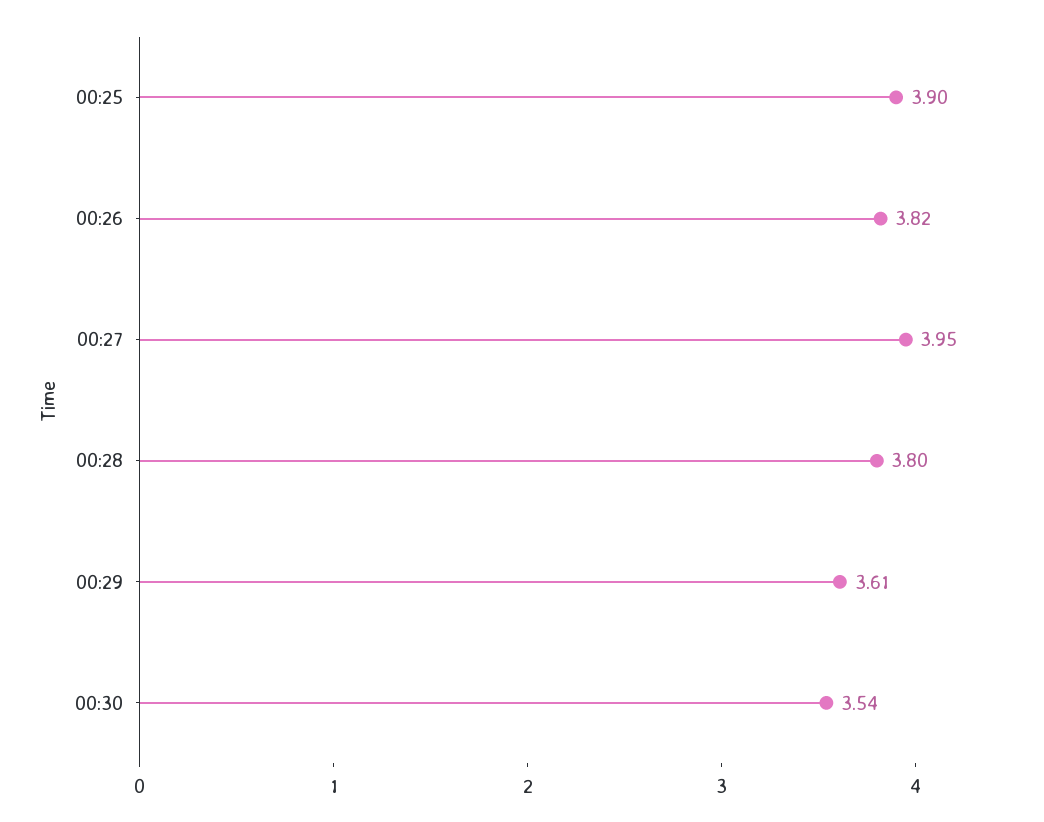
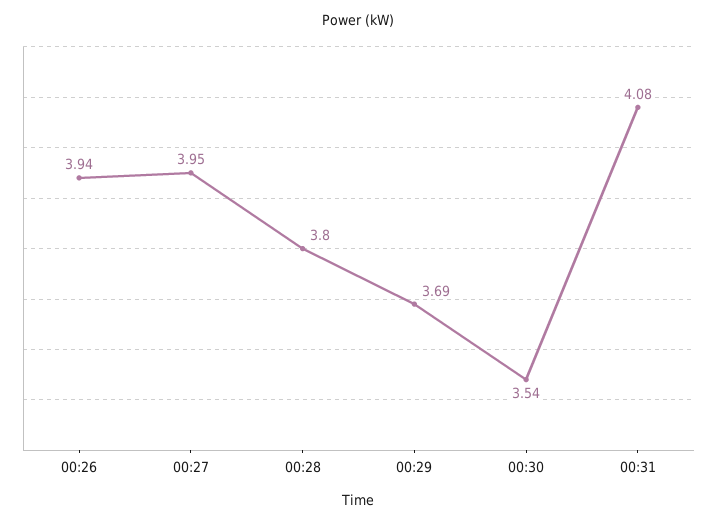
00:25: 3.9 -> none
00:26: 3.82 -> 3.94
00:29: 3.61 -> 3.69
00:31: none -> 4.08

